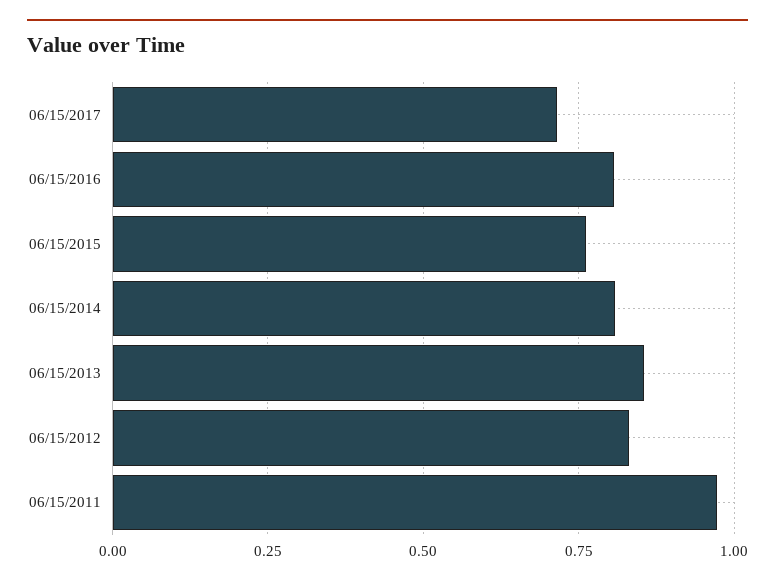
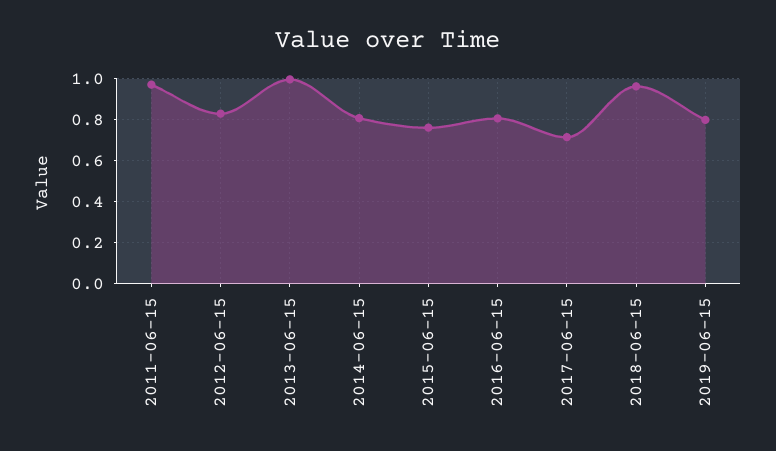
06/15/2013: 0.85 -> 1
2018-06-15: none -> 0.95
2019-06-15: none -> 0.8

